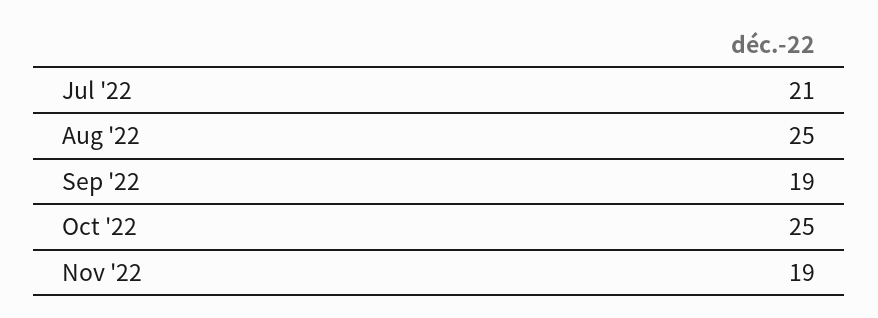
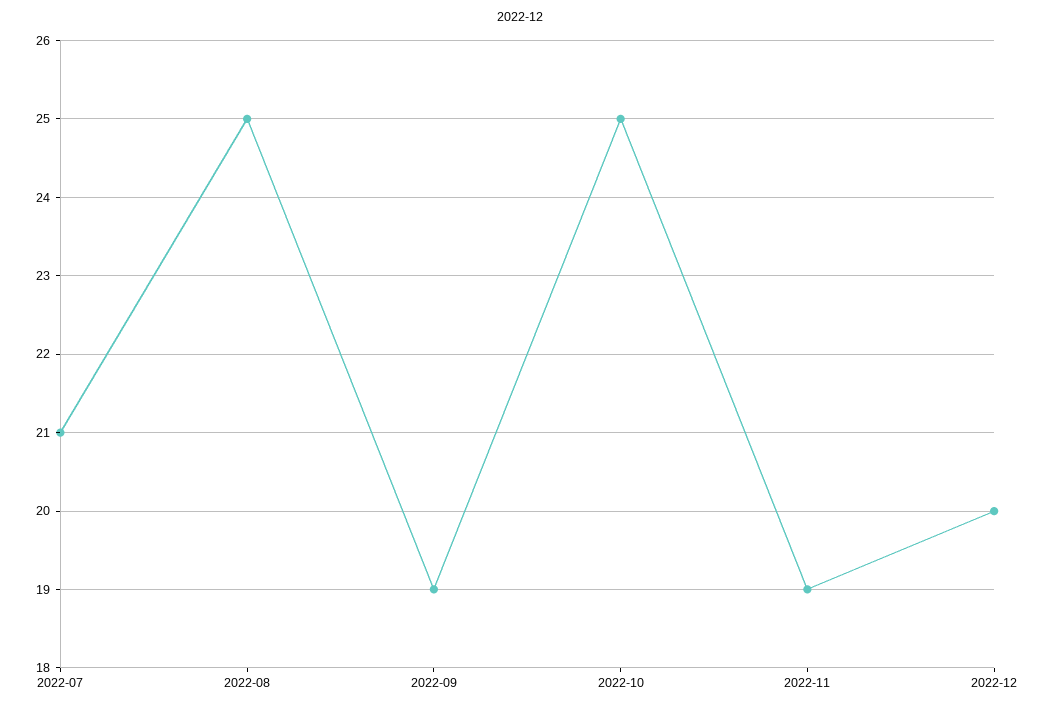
2022-12: none -> 20

